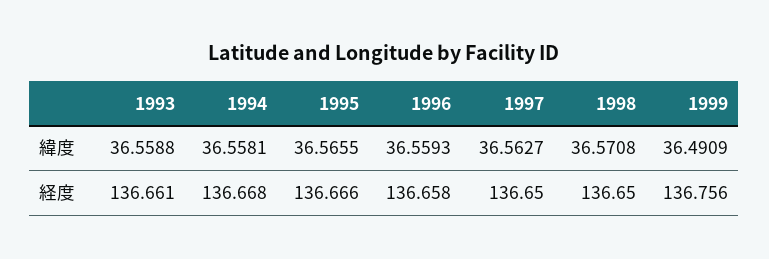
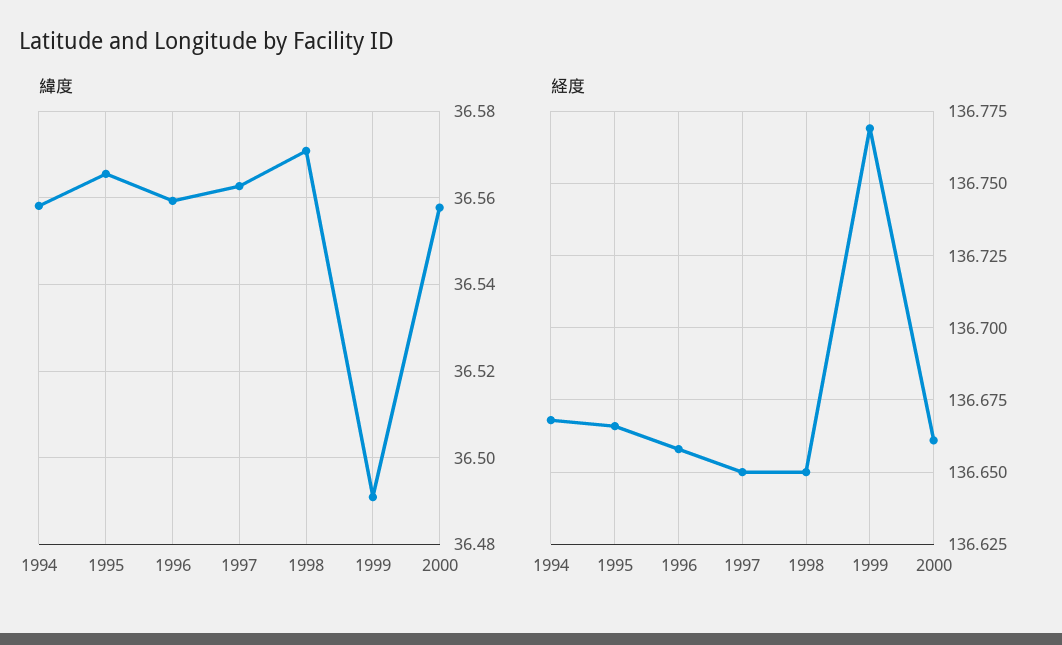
緯度, 1993: 36.5588 -> none
経度, 1993: 136.661 -> none
経度, 1999: 136.756 -> 136.77
緯度, 2000: none -> 36.558
経度, 2000: none -> 136.66

